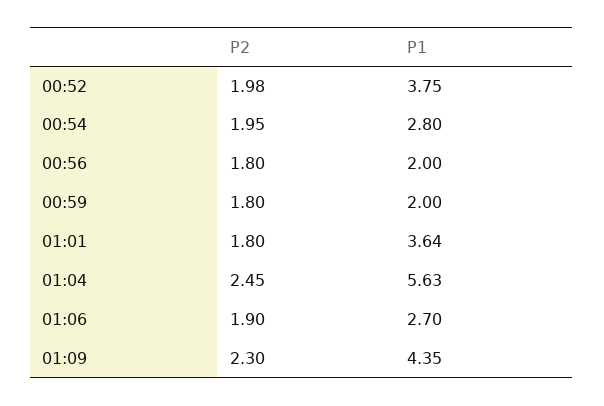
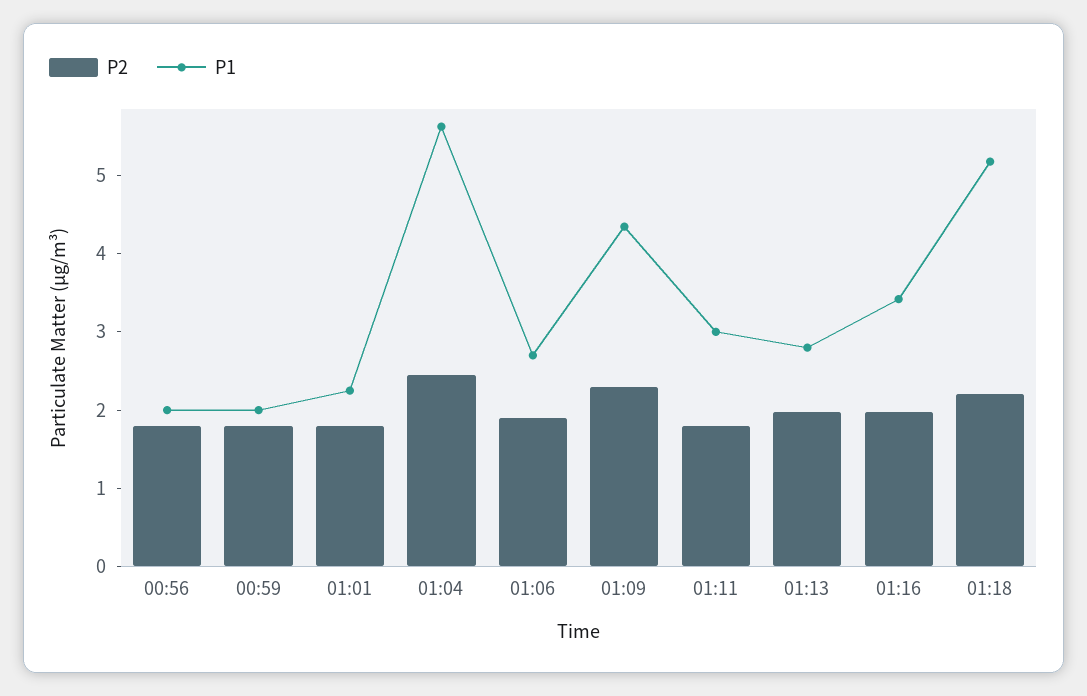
P2, 00:52: 1.98 -> none
P1, 00:52: 3.75 -> none
P2, 00:54: 1.95 -> none
P1, 00:54: 2.8 -> none
P1, 01:01: 3.64 -> 2.2
P2, 01:11: none -> 1.8
P1, 01:11: none -> 3
P2, 01:13: none -> 2
P1, 01:13: none -> 2.8
P2, 01:16: none -> 2
P1, 01:16: none -> 3.4
P2, 01:18: none -> 2.2
P1, 01:18: none -> 5.2

